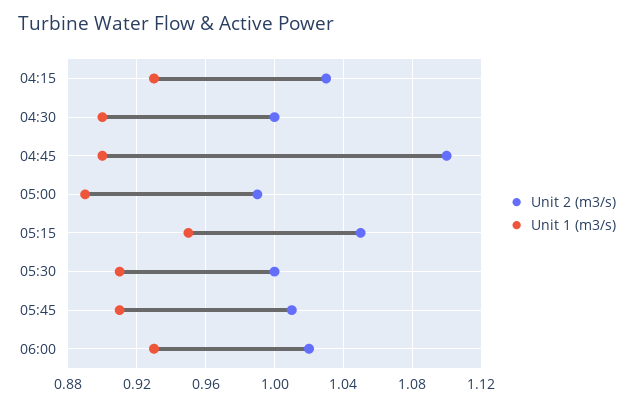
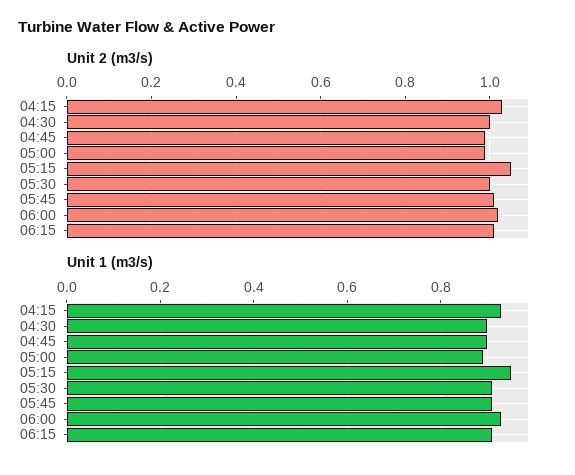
Unit 2 (m3/s), 04:45: 1.1 -> 1
Unit 2 (m3/s), 06:15: none -> 1
Unit 1 (m3/s), 06:15: none -> 0.9

